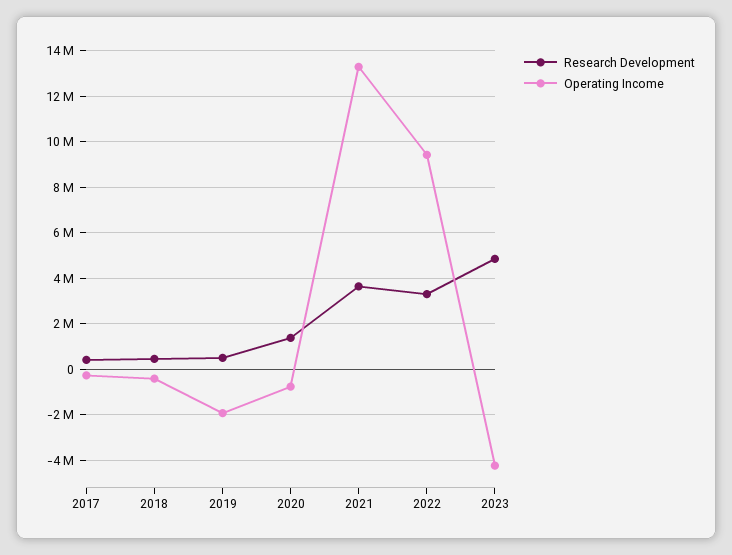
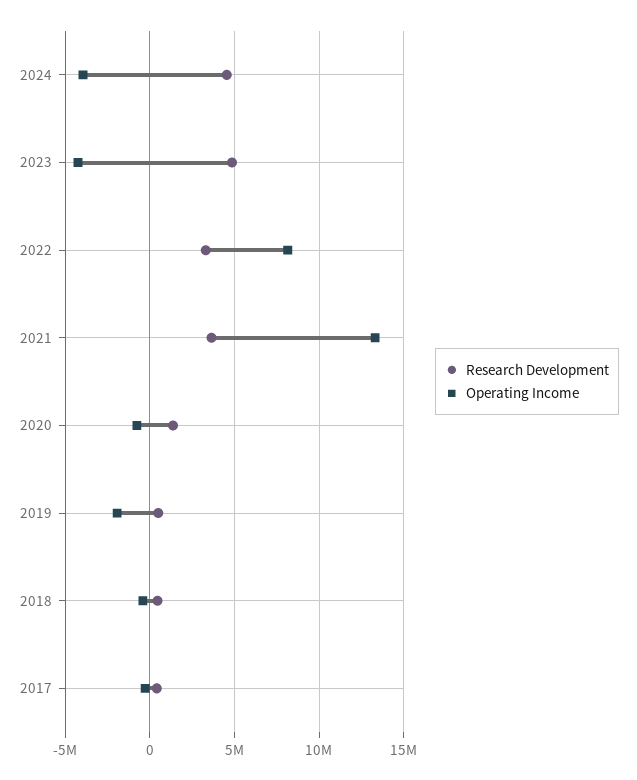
Operating Income, 2022: 9500000 -> 8000000
Research Development, 2024: none -> 4500000
Operating Income, 2024: none -> -4000000

